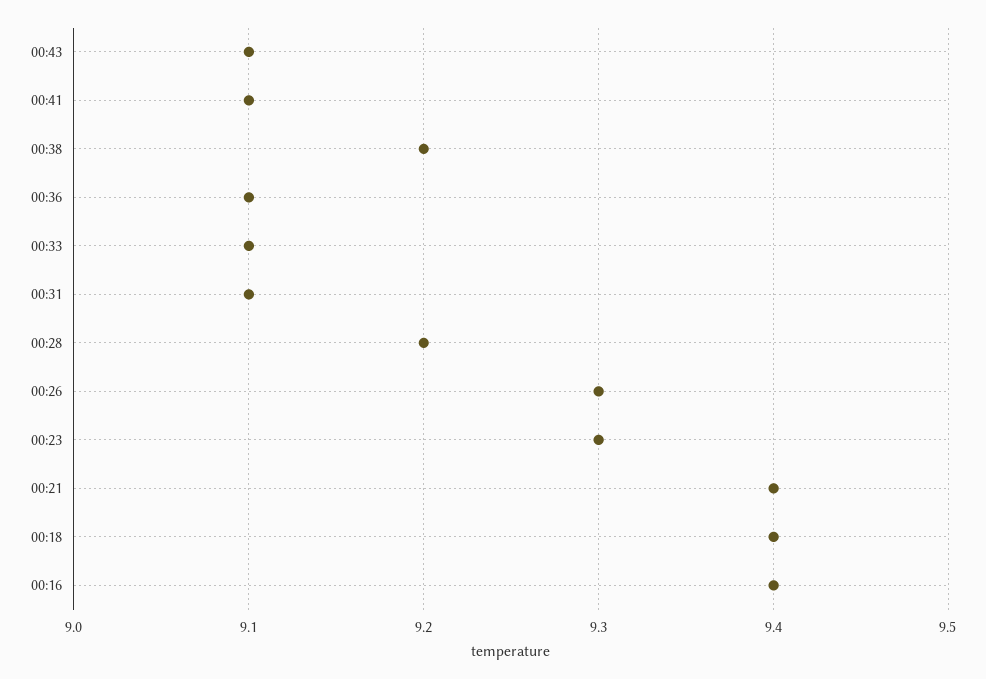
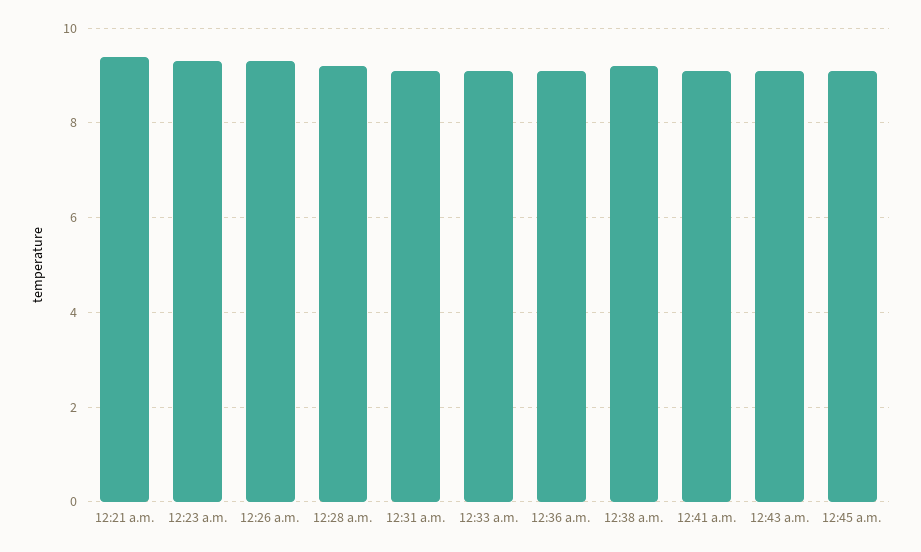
00:18: 9.4 -> none
00:16: 9.4 -> none
12:45 a.m.: none -> 9

